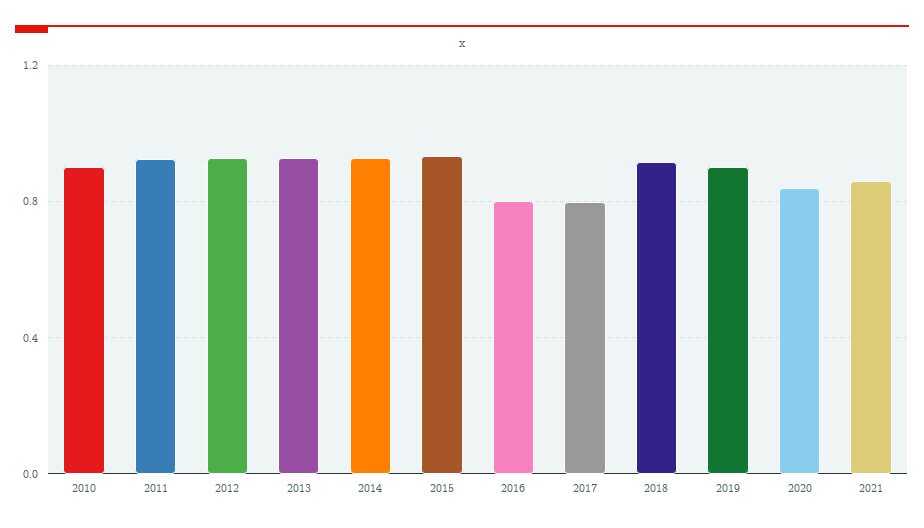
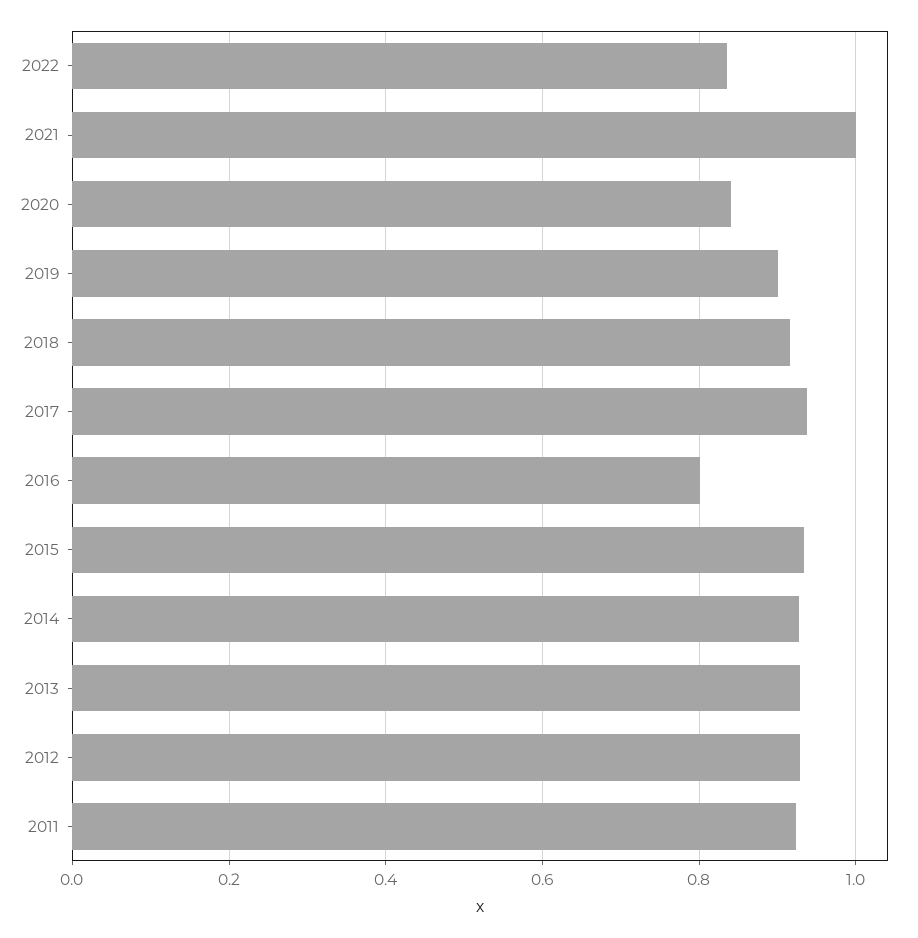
2010: 0.9 -> none
2017: 0.8 -> 0.94
2021: 0.85 -> 1
2022: none -> 0.84

